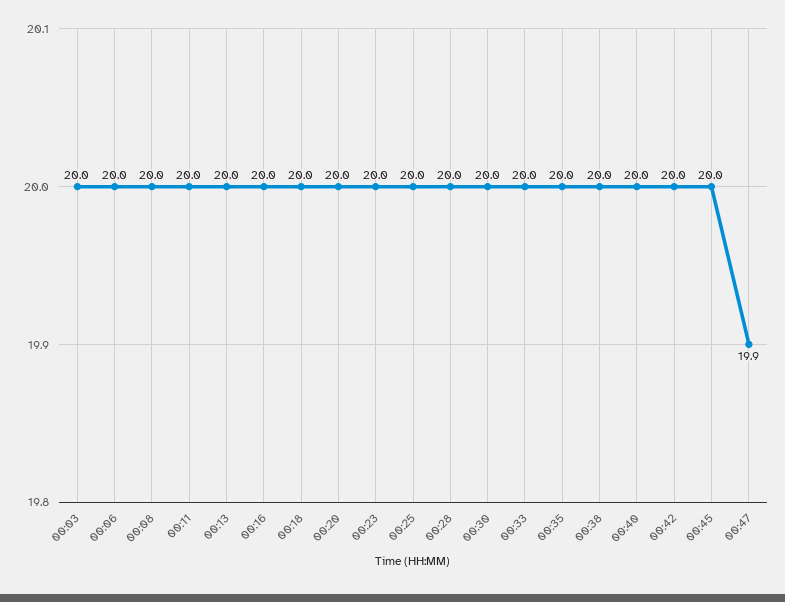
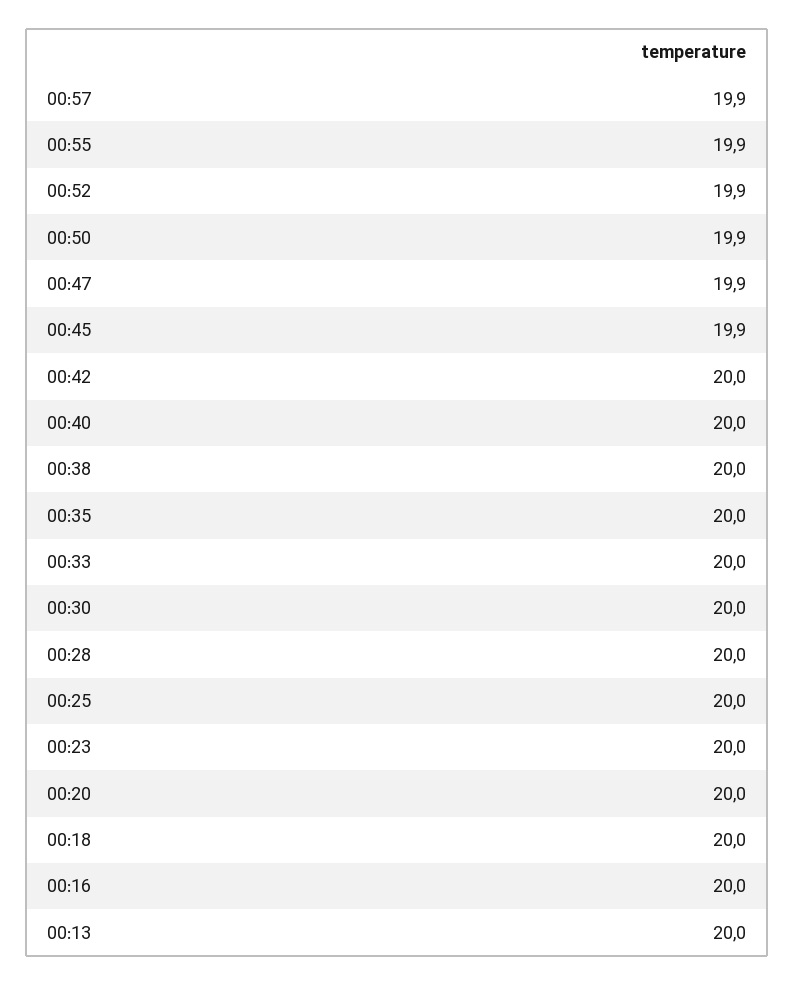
00:03: 20 -> none
00:06: 20 -> none
00:08: 20 -> none
00:11: 20 -> none
00:45: 20 -> 19.9
00:57: none -> 19.9
00:55: none -> 19.9
00:52: none -> 19.9
00:50: none -> 19.9

